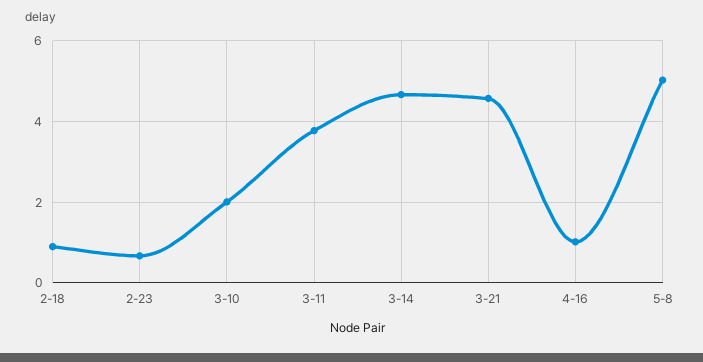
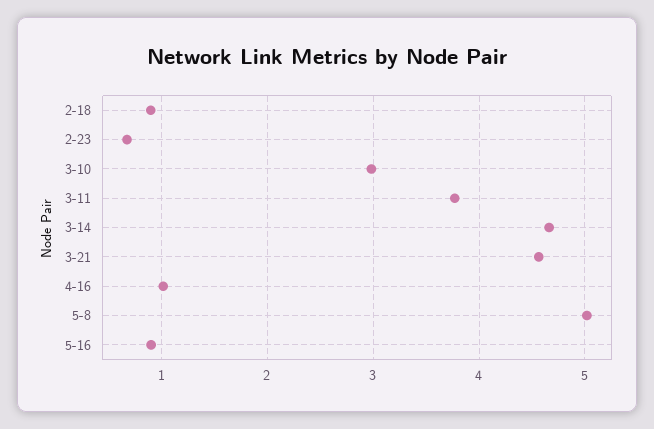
3-10: 2 -> 3
5-16: none -> 0.9

